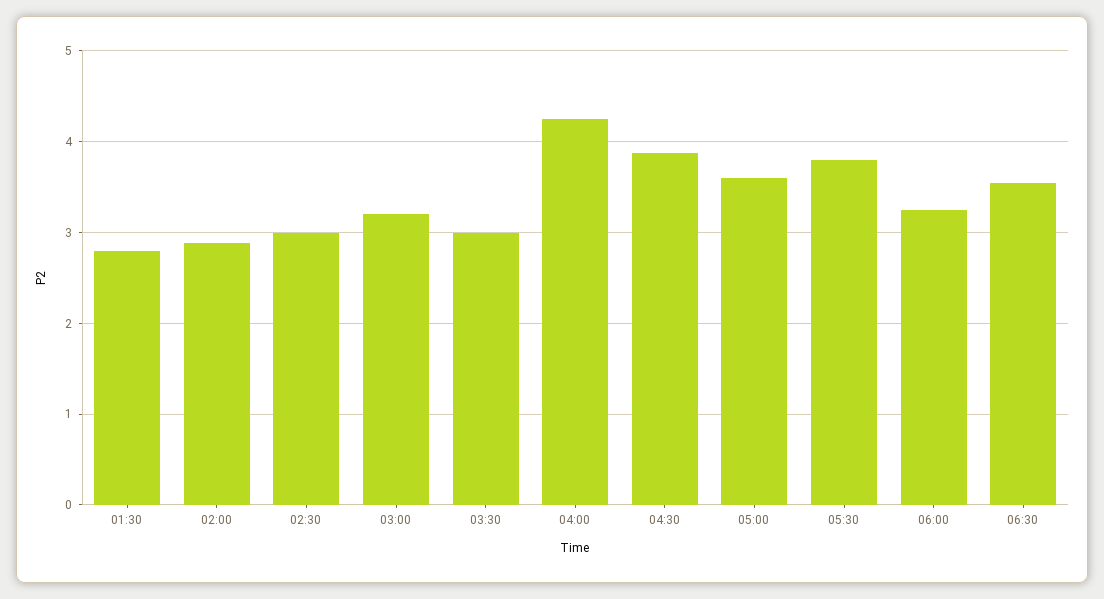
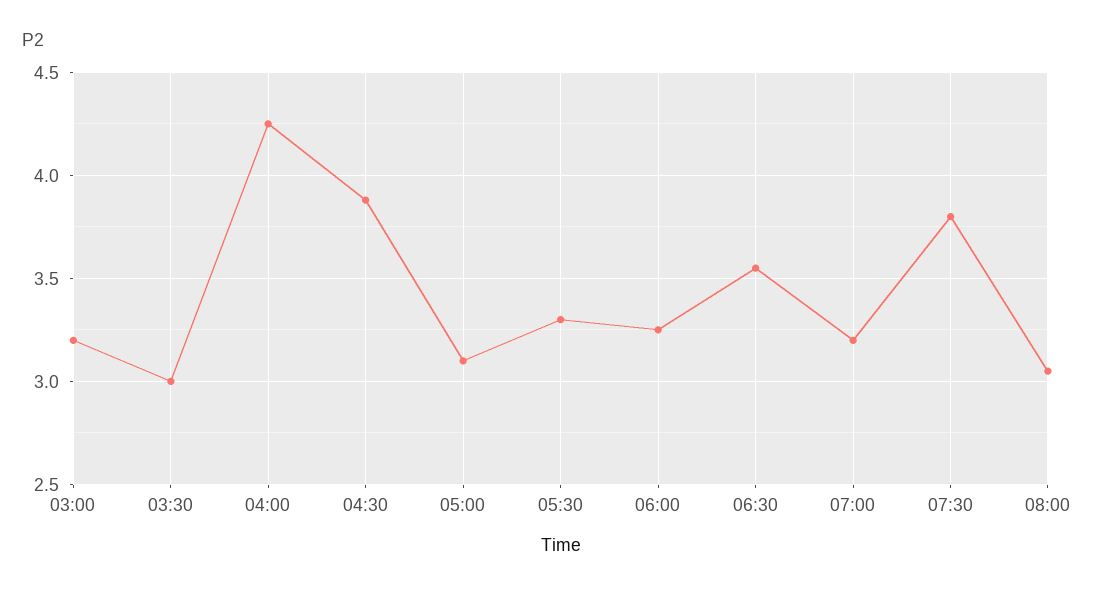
01:30: 2.8 -> none
02:00: 2.9 -> none
02:30: 3 -> none
05:00: 3.6 -> 3.1
05:30: 3.8 -> 3.3
07:00: none -> 3.2
07:30: none -> 3.8
08:00: none -> 3.05

